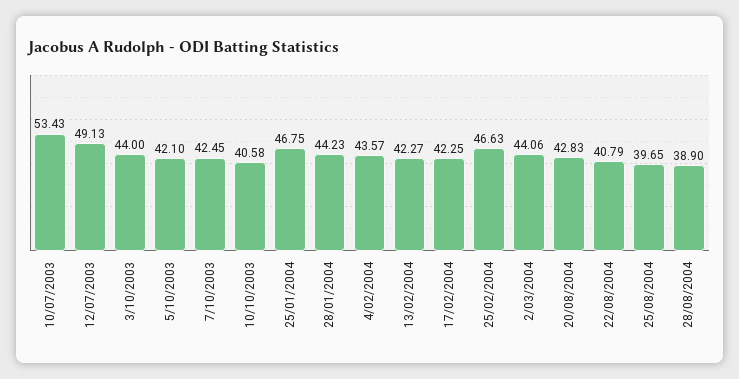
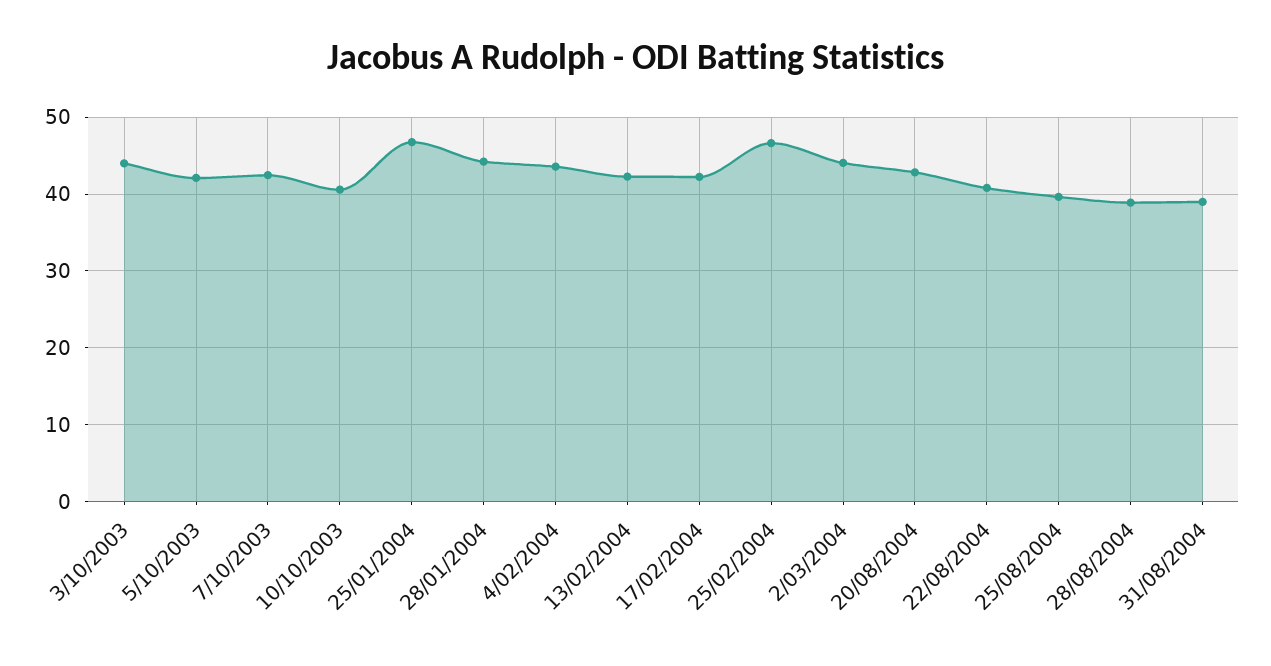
10/07/2003: 53.43 -> none
12/07/2003: 49.13 -> none
31/08/2004: none -> 39

